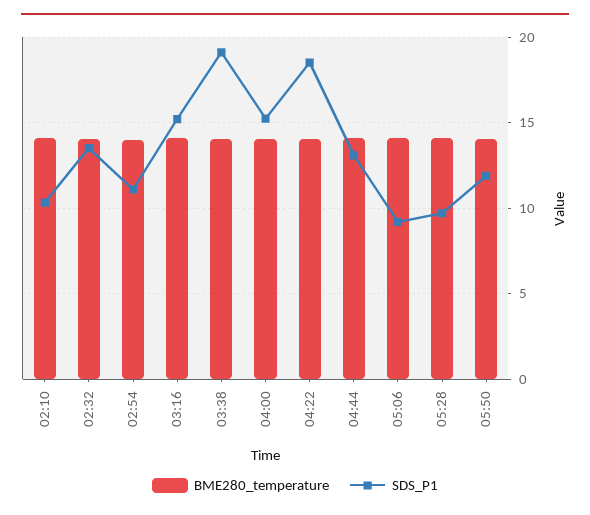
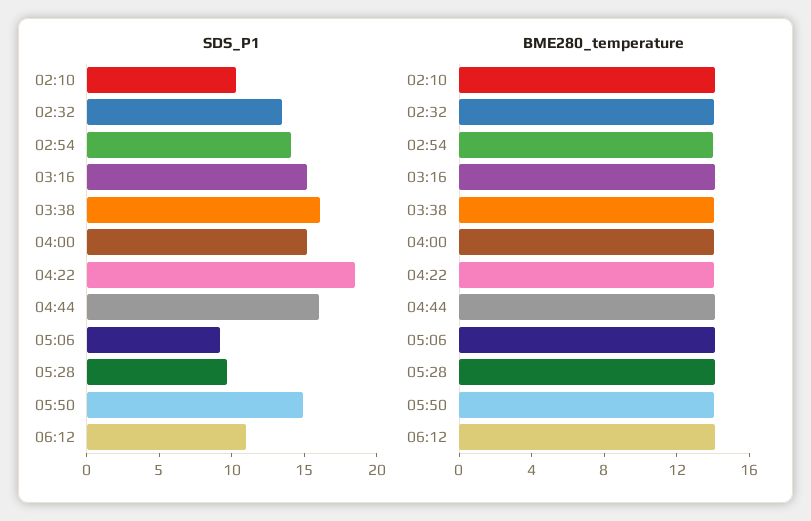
SDS_P1, 02:54: 11 -> 14
SDS_P1, 03:38: 19 -> 16
SDS_P1, 04:44: 13 -> 16
SDS_P1, 05:50: 12 -> 15
SDS_P1, 06:12: none -> 11
BME280_temperature, 06:12: none -> 14

